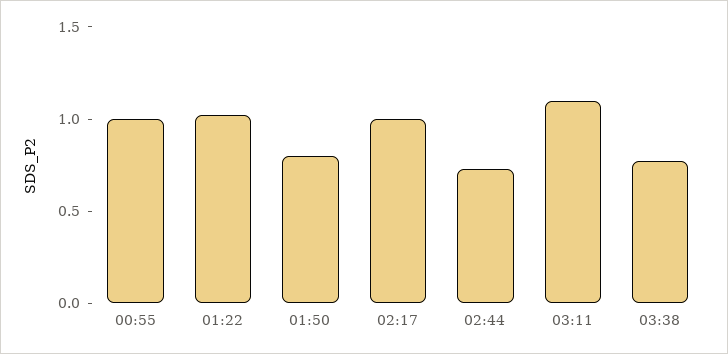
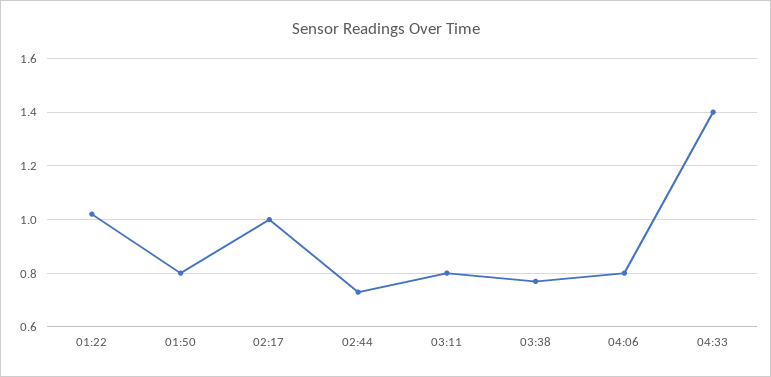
00:55: 1 -> none
03:11: 1.1 -> 0.8
04:06: none -> 0.8
04:33: none -> 1.4

